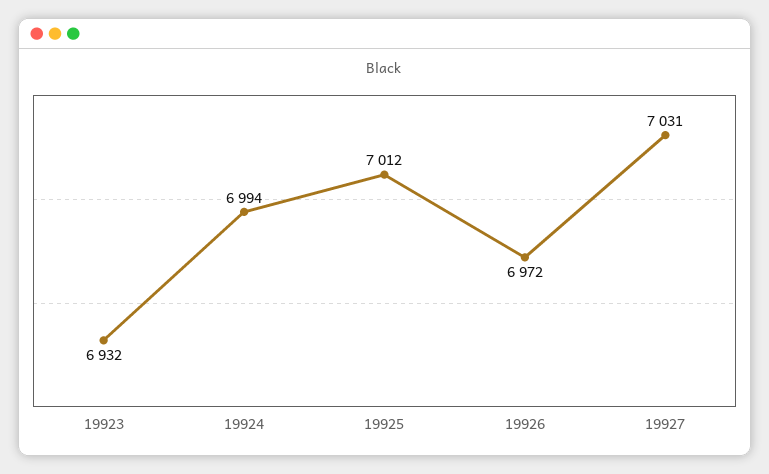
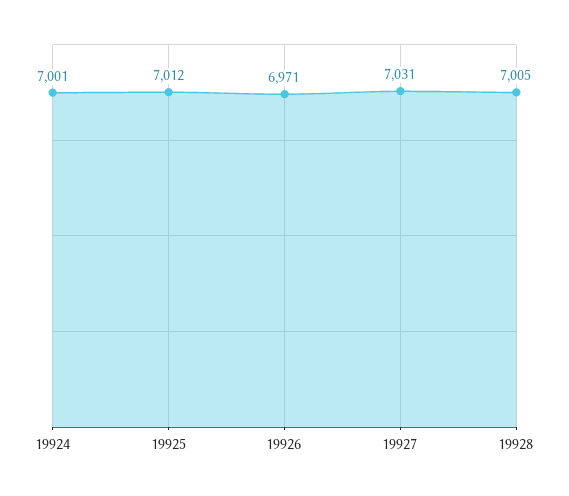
19923: 6932 -> none
19924: 6994 -> 7001
19926: 6972 -> 6971
19928: none -> 7005

